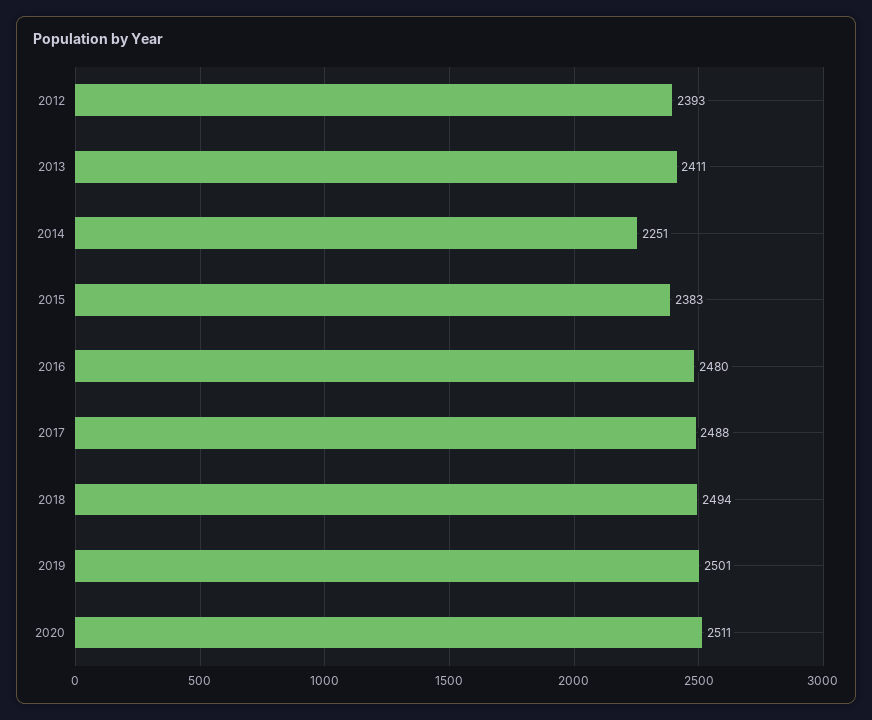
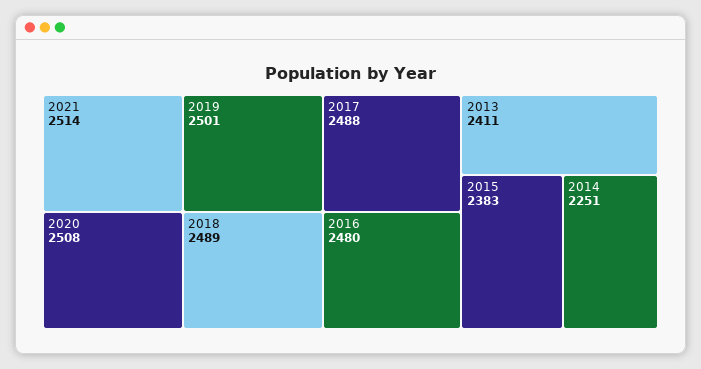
2012: 2393 -> none
2018: 2494 -> 2489
2020: 2511 -> 2508
2021: none -> 2514

